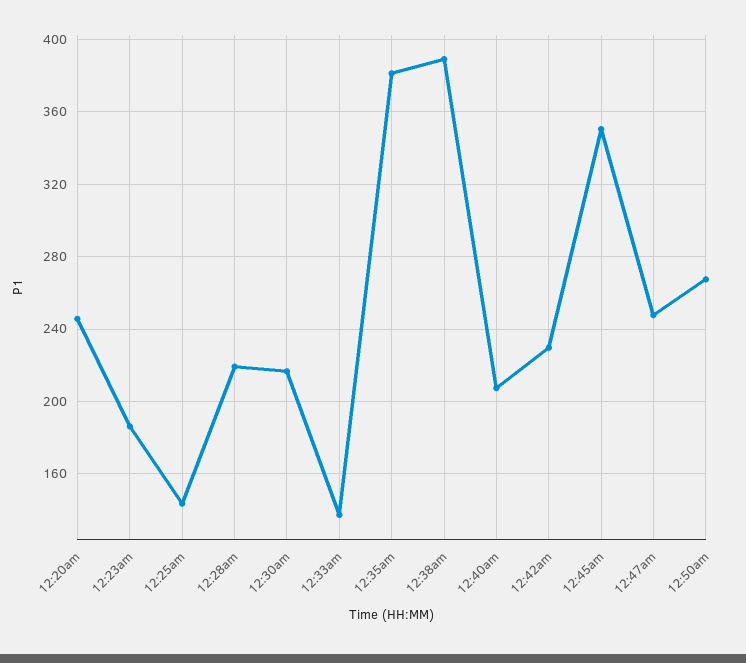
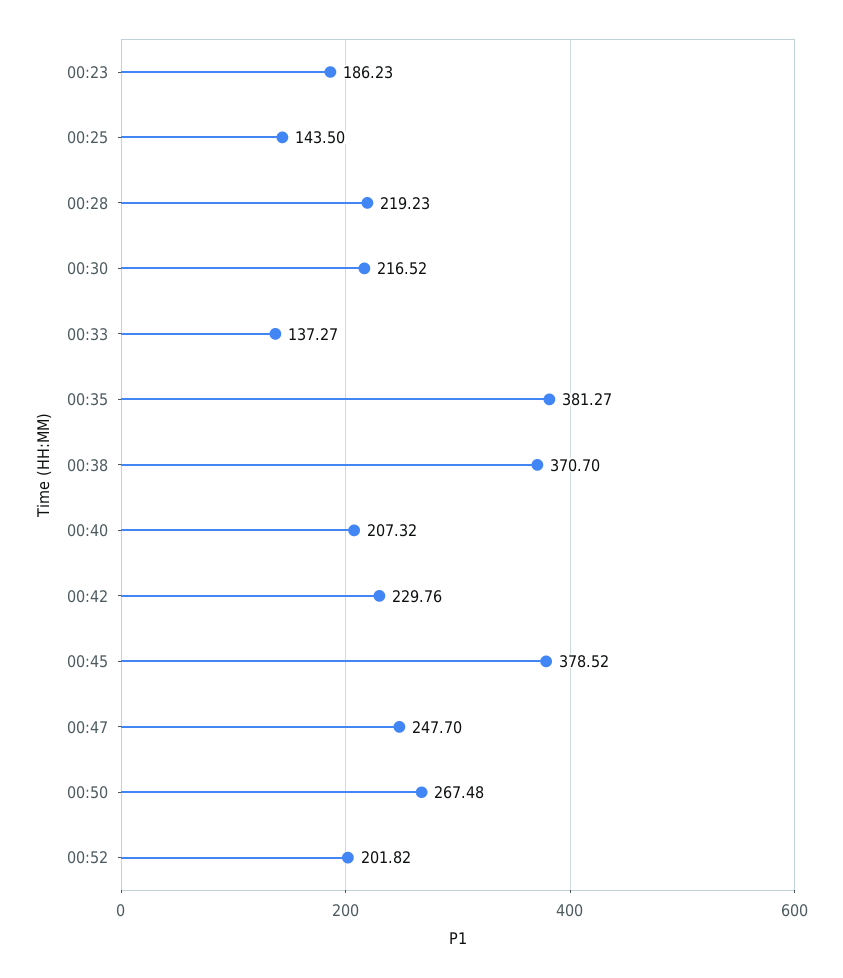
12:20am: 245 -> none
12:38am: 390 -> 370.7
12:45am: 350 -> 378.52
00:52: none -> 201.82

